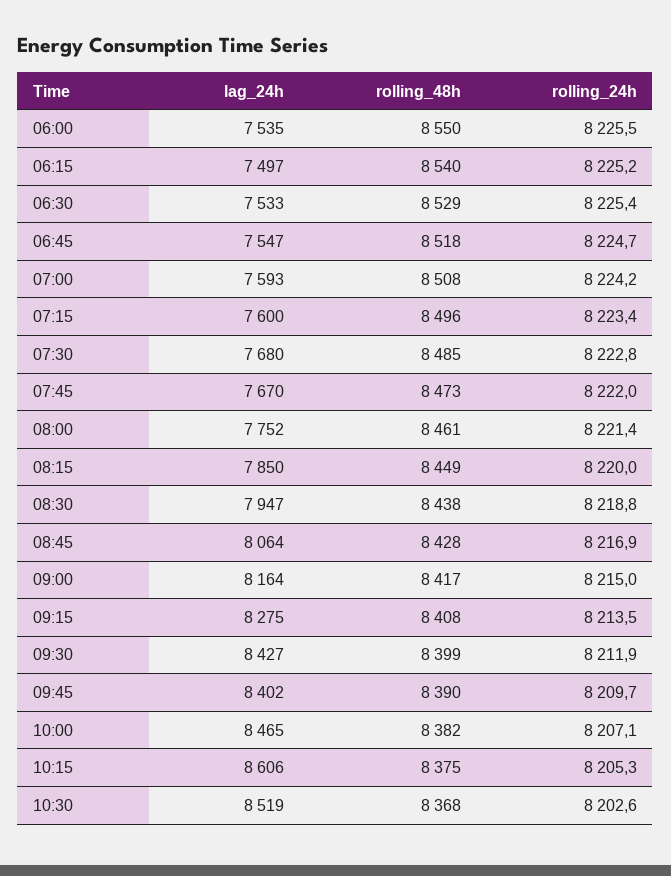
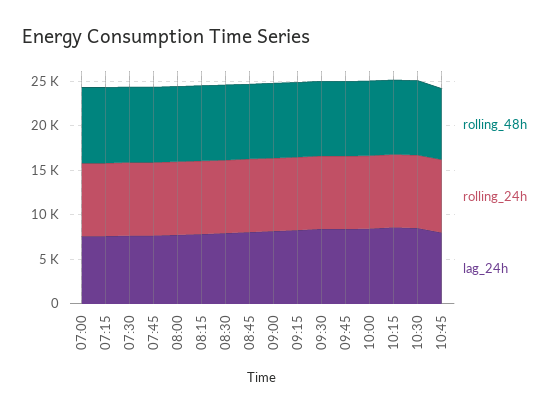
lag_24h, 06:00: 7535 -> none
rolling_48h, 06:00: 8550 -> none
rolling_24h, 06:00: 8225.5 -> none
lag_24h, 06:15: 7497 -> none
rolling_48h, 06:15: 8540 -> none
rolling_24h, 06:15: 8225.2 -> none
lag_24h, 06:30: 7533 -> none
rolling_48h, 06:30: 8529 -> none
rolling_24h, 06:30: 8225.4 -> none
lag_24h, 06:45: 7547 -> none
rolling_48h, 06:45: 8518 -> none
rolling_24h, 06:45: 8224.7 -> none
rolling_48h, 10:45: none -> 8000
rolling_24h, 10:45: none -> 8000
lag_24h, 10:45: none -> 8000

